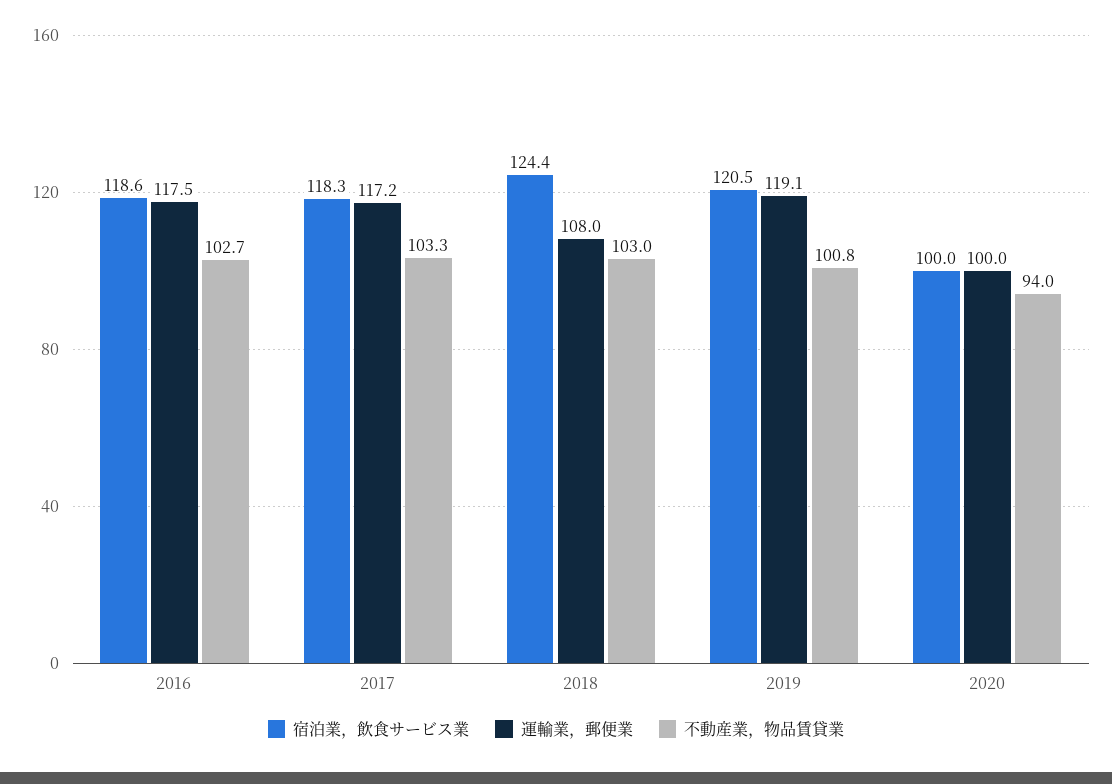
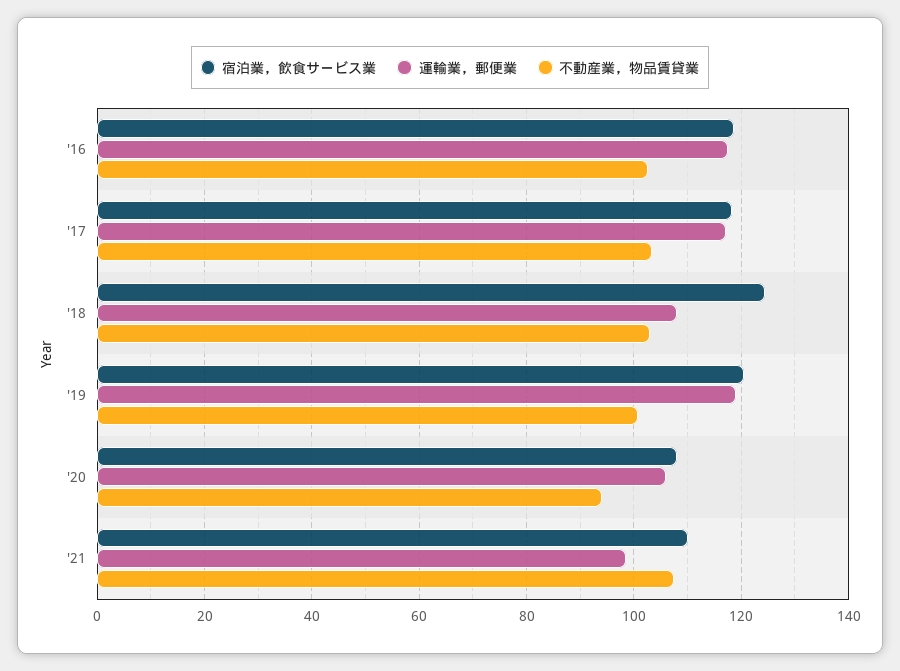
宿泊業，飲食サービス業, 2020: 100 -> 108
運輸業，郵便業, 2020: 100 -> 106
宿泊業，飲食サービス業, '21: none -> 110
運輸業，郵便業, '21: none -> 98
不動産業，物品賃貸業, '21: none -> 108

